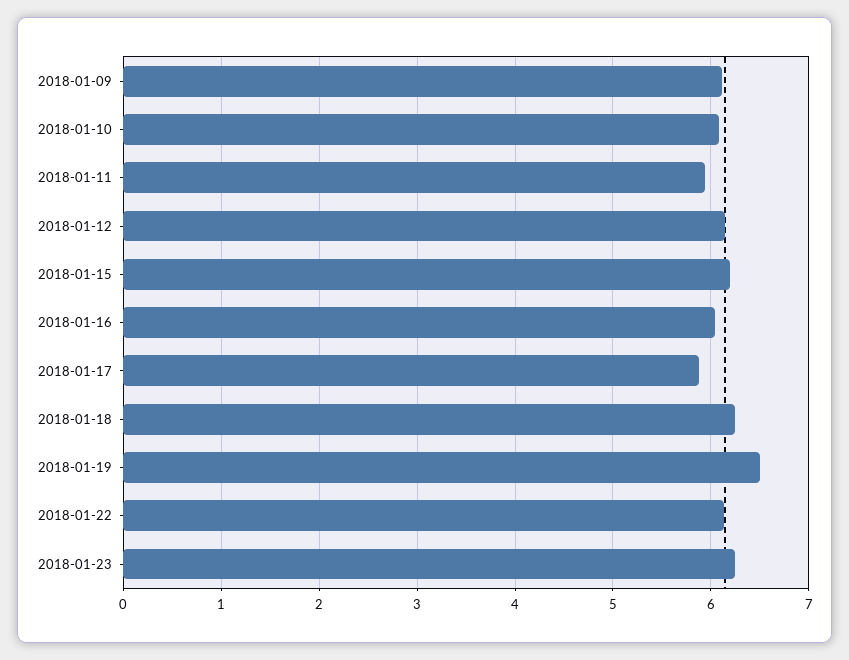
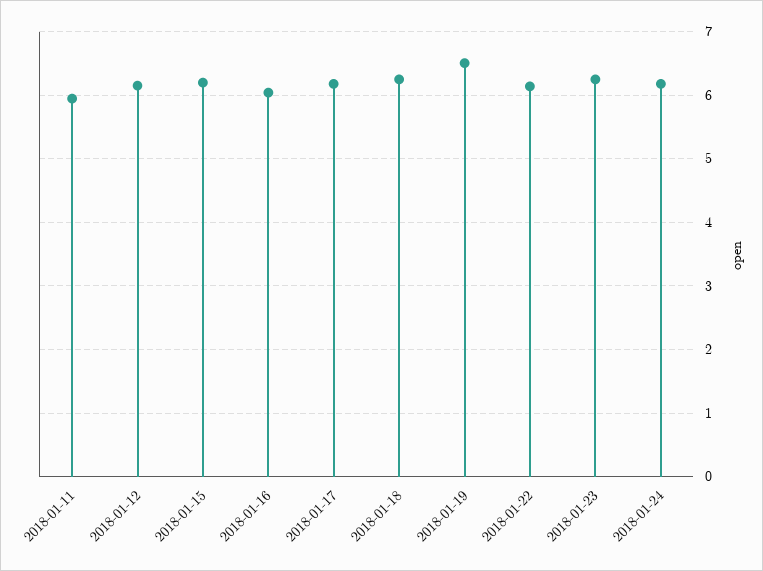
2018-01-09: 6.1 -> none
2018-01-10: 6.1 -> none
2018-01-17: 5.9 -> 6.2
2018-01-24: none -> 6.2

